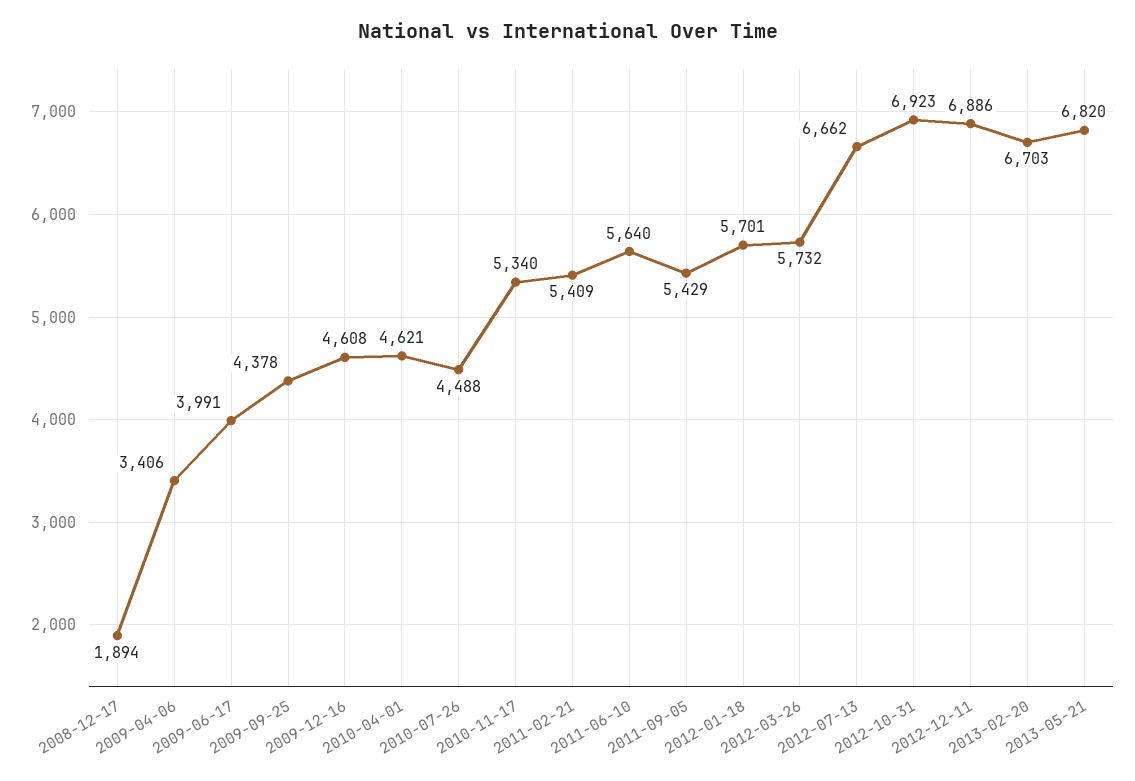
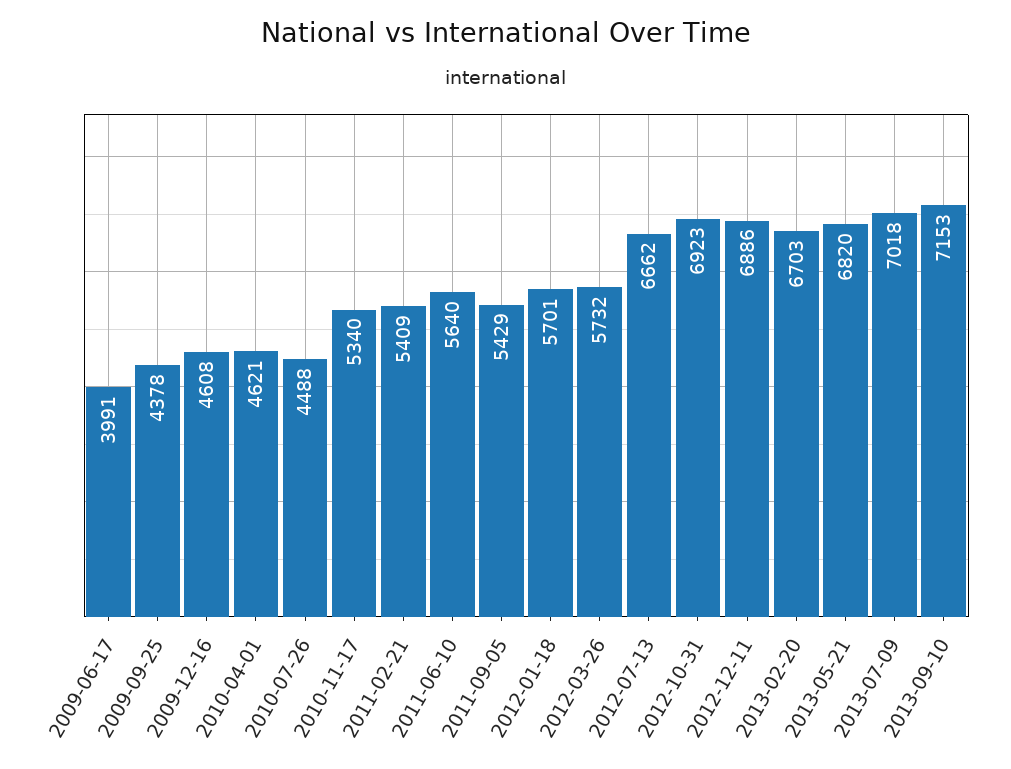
2008-12-17: 1894 -> none
2009-04-06: 3406 -> none
2013-07-09: none -> 7018
2013-09-10: none -> 7153

